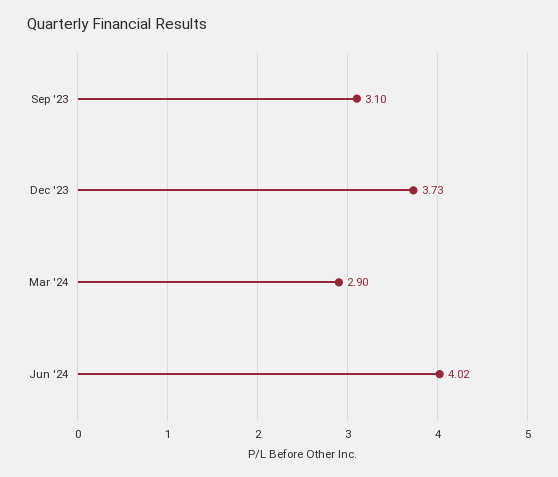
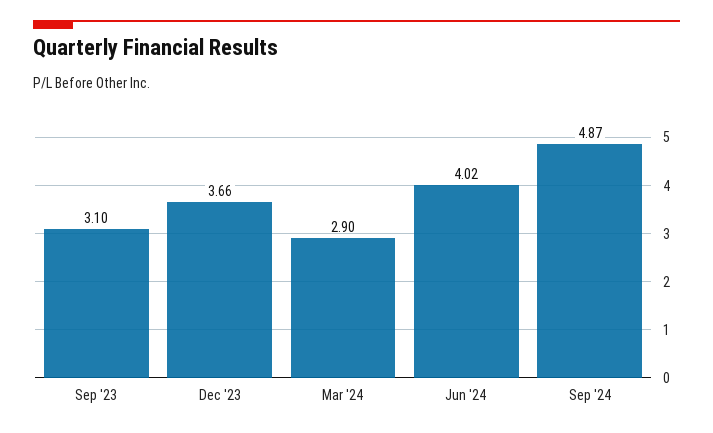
Dec '23: 3.73 -> 3.66
Sep '24: none -> 4.87

